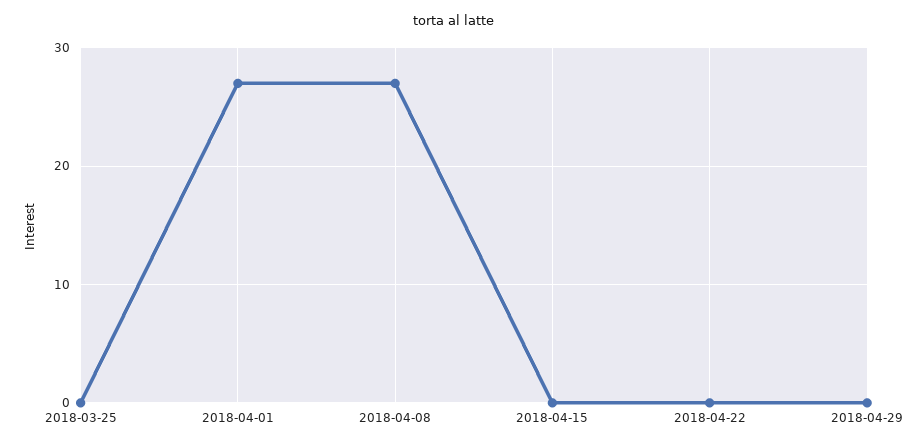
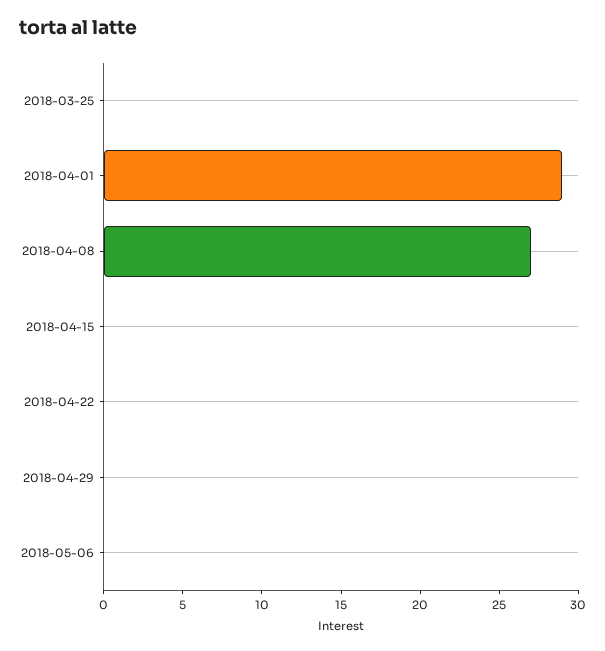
2018-04-01: 27 -> 29
2018-05-06: none -> 0

